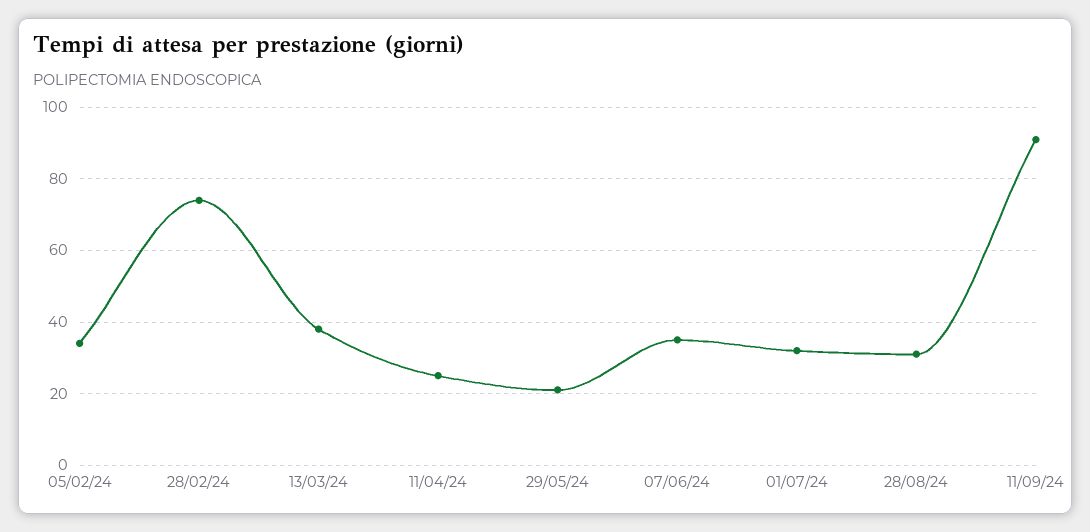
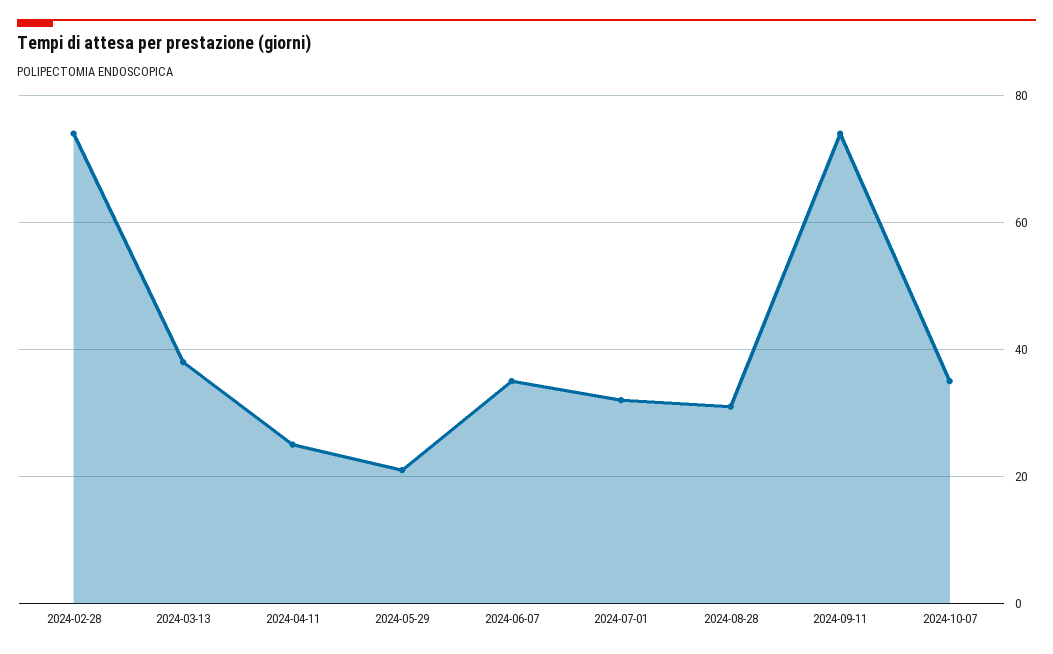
05/02/24: 35 -> none
11/09/24: 90 -> 75
2024-10-07: none -> 35

